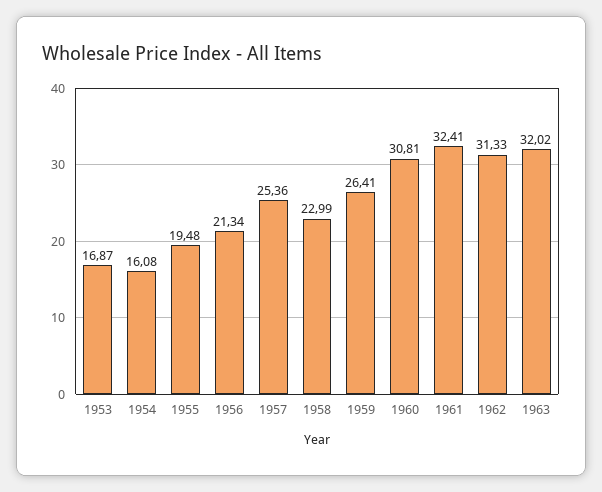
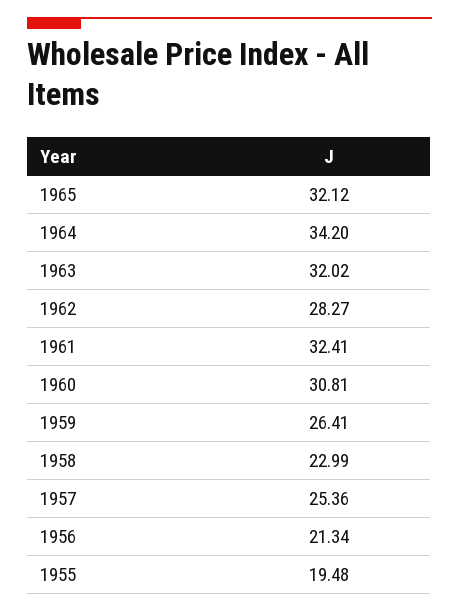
1953: 16.87 -> none
1954: 16.08 -> none
1962: 31.33 -> 28.27
1965: none -> 32.12
1964: none -> 34.2

